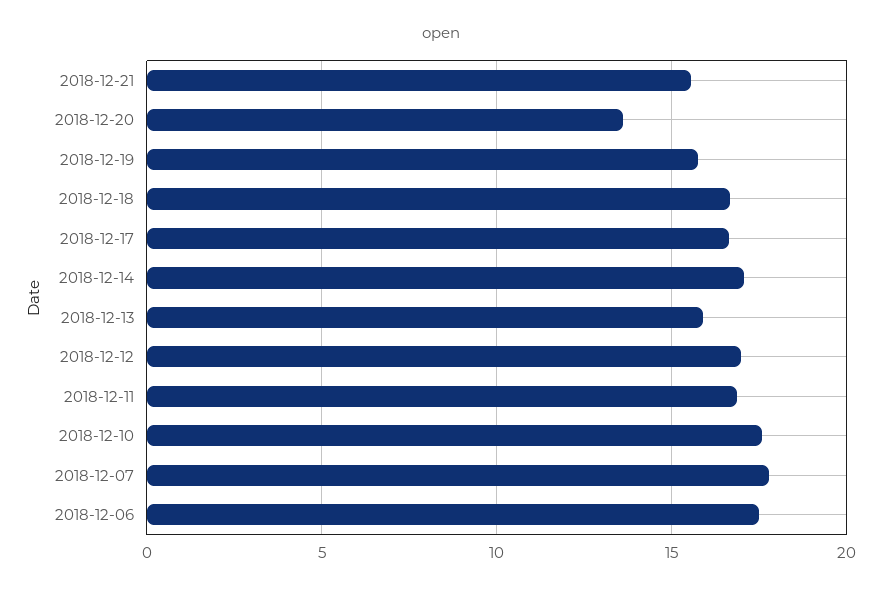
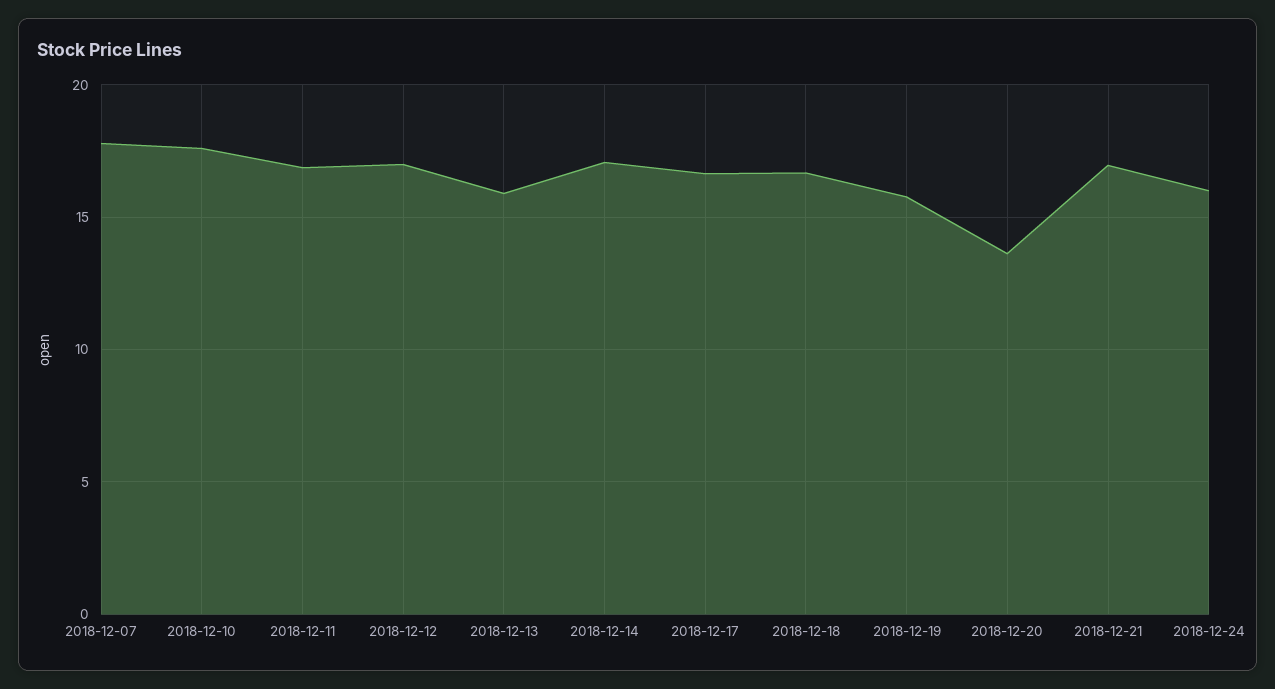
2018-12-21: 15.5 -> 17
2018-12-06: 17.5 -> none
2018-12-24: none -> 16

